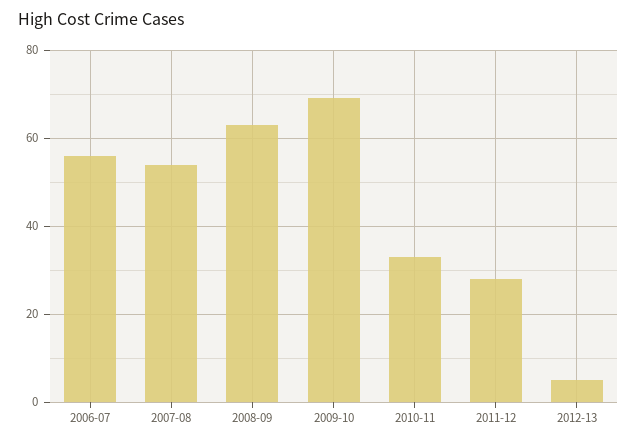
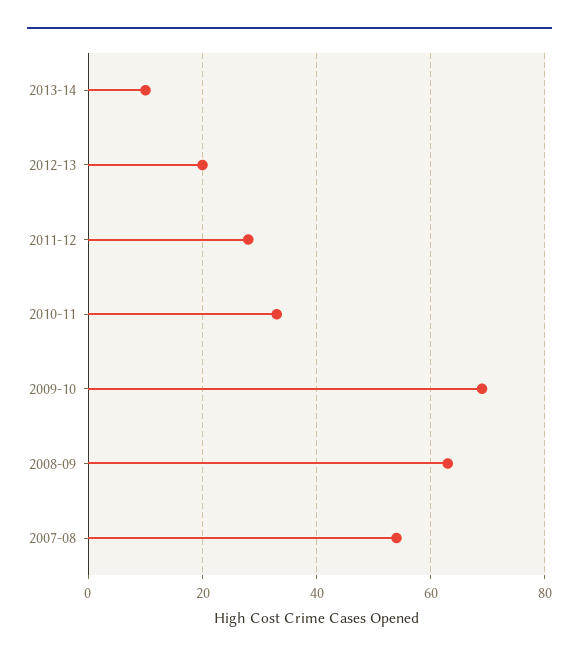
2006-07: 55 -> none
2012-13: 5 -> 20
2013-14: none -> 10

